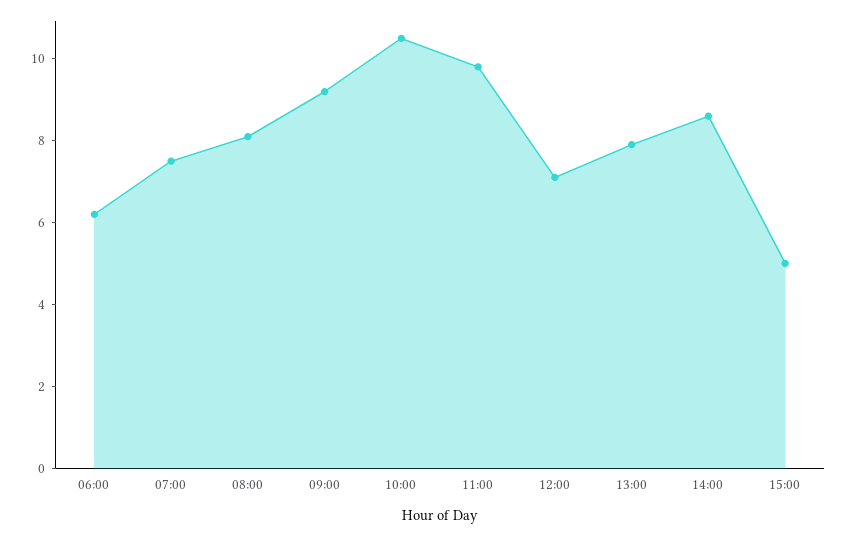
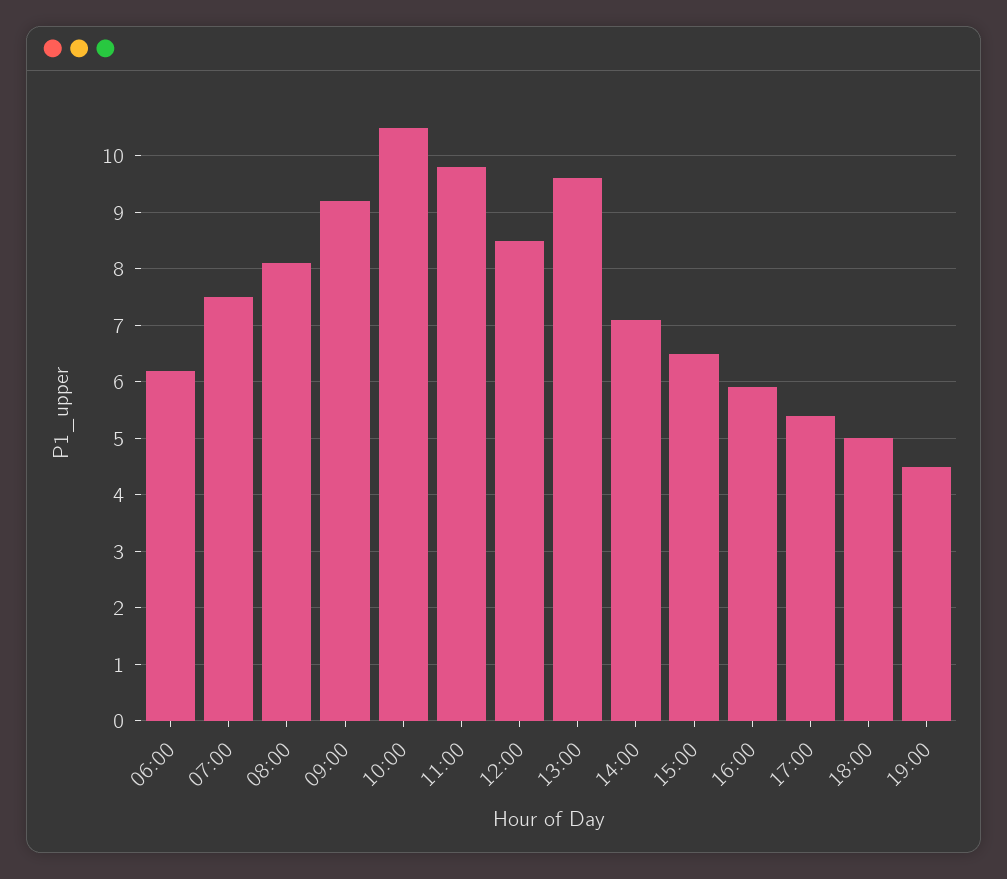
12:00: 7 -> 8.5
13:00: 8 -> 9.5
14:00: 8.5 -> 7
15:00: 5 -> 6.5
16:00: none -> 6
17:00: none -> 5.5
18:00: none -> 5
19:00: none -> 4.5

